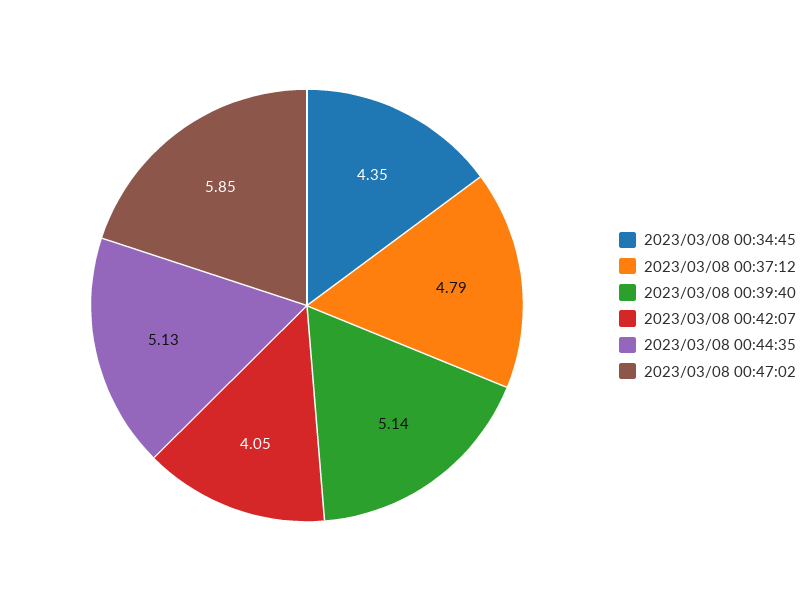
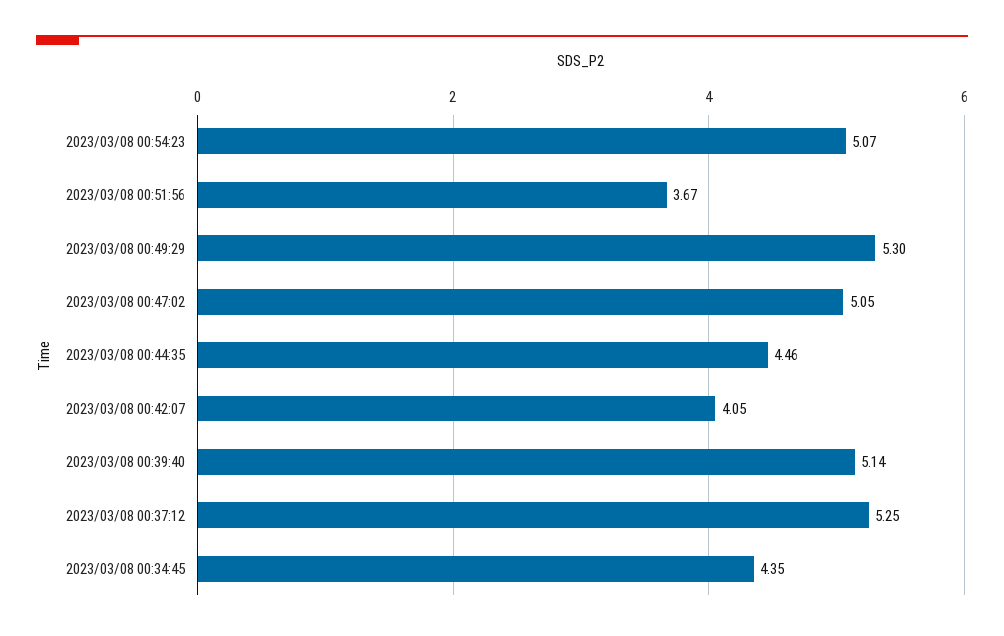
2023/03/08 00:37:12: 4.79 -> 5.25
2023/03/08 00:44:35: 5.13 -> 4.46
2023/03/08 00:47:02: 5.85 -> 5.05
2023/03/08 00:54:23: none -> 5.07
2023/03/08 00:51:56: none -> 3.67
2023/03/08 00:49:29: none -> 5.3

